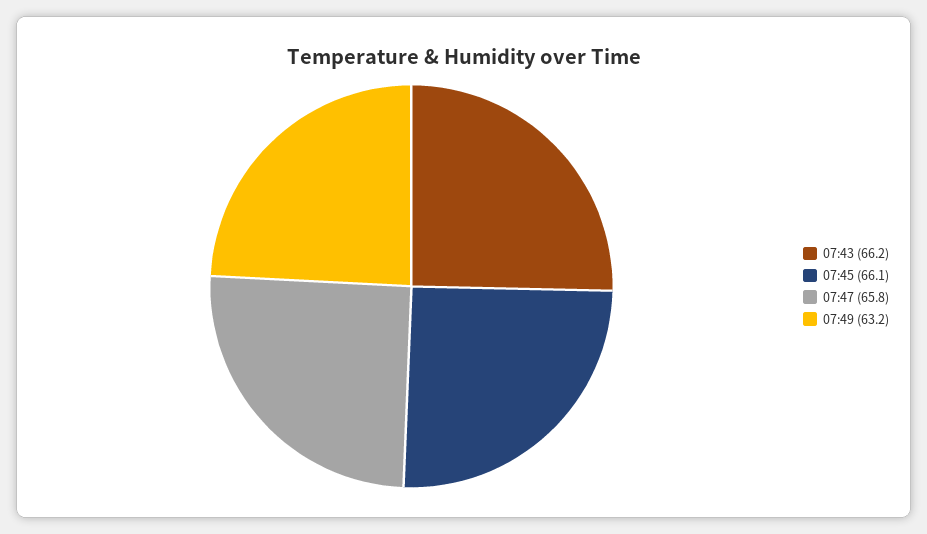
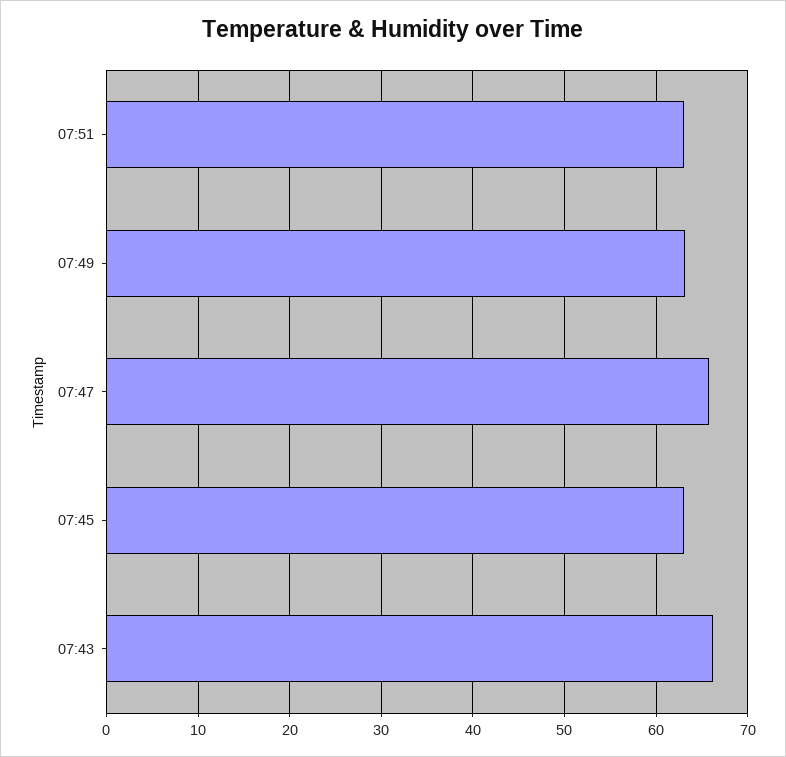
07:45: 66.1 -> 63
07:51: none -> 63

